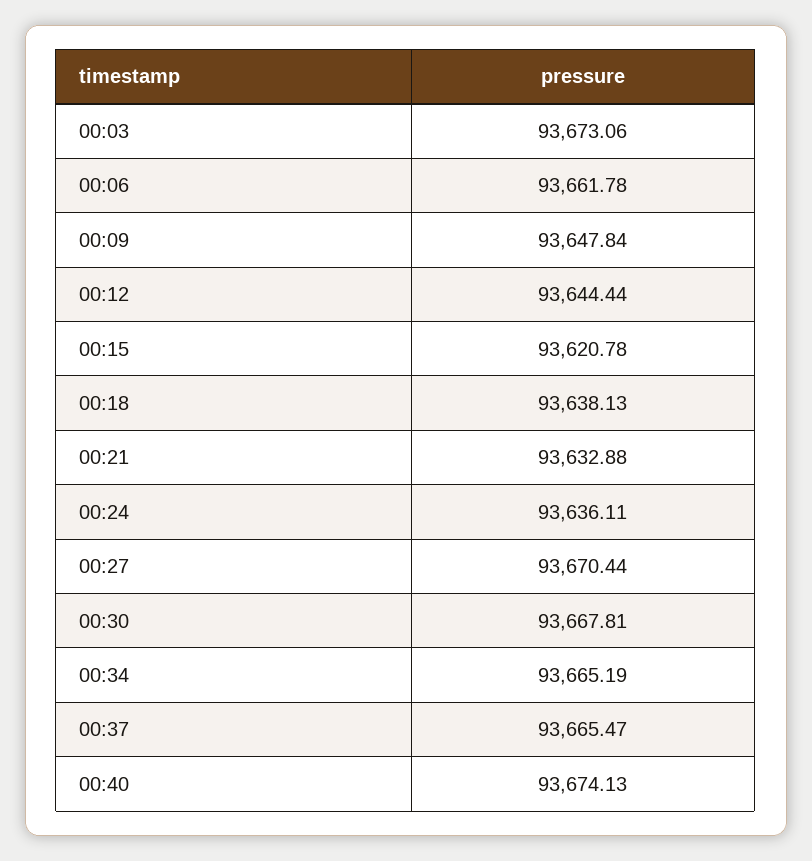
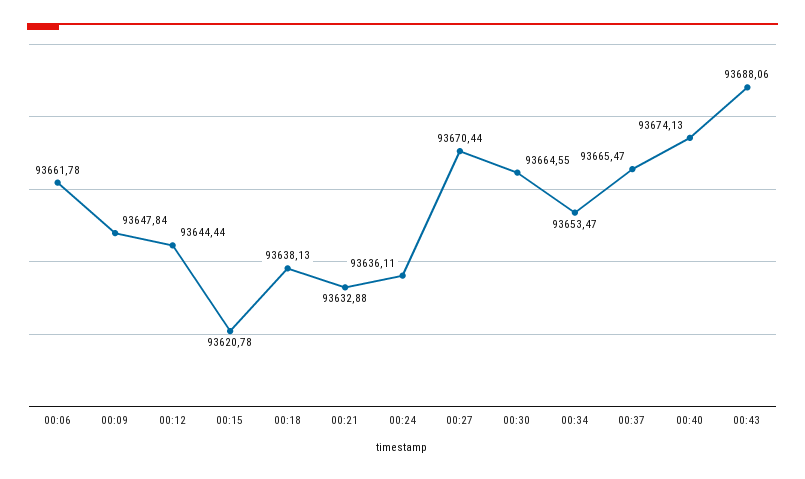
00:03: 93673.06 -> none
00:30: 93667.81 -> 93664.55
00:34: 93665.19 -> 93653.47
00:43: none -> 93688.06

